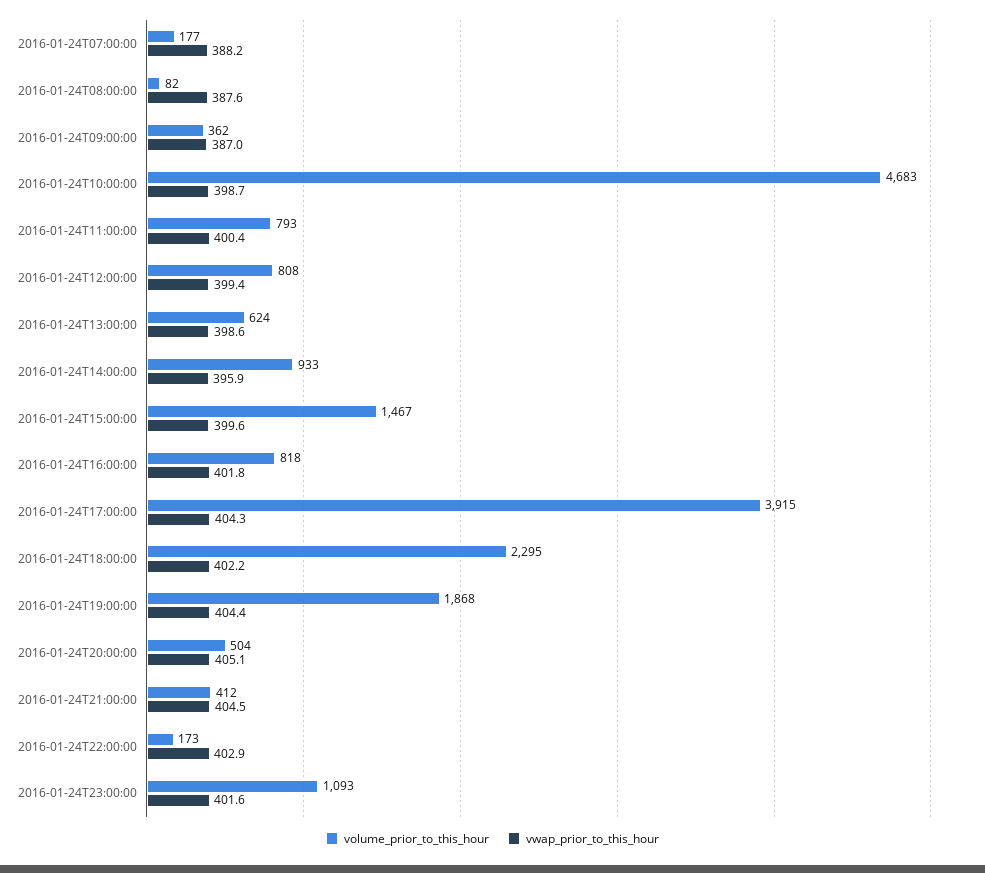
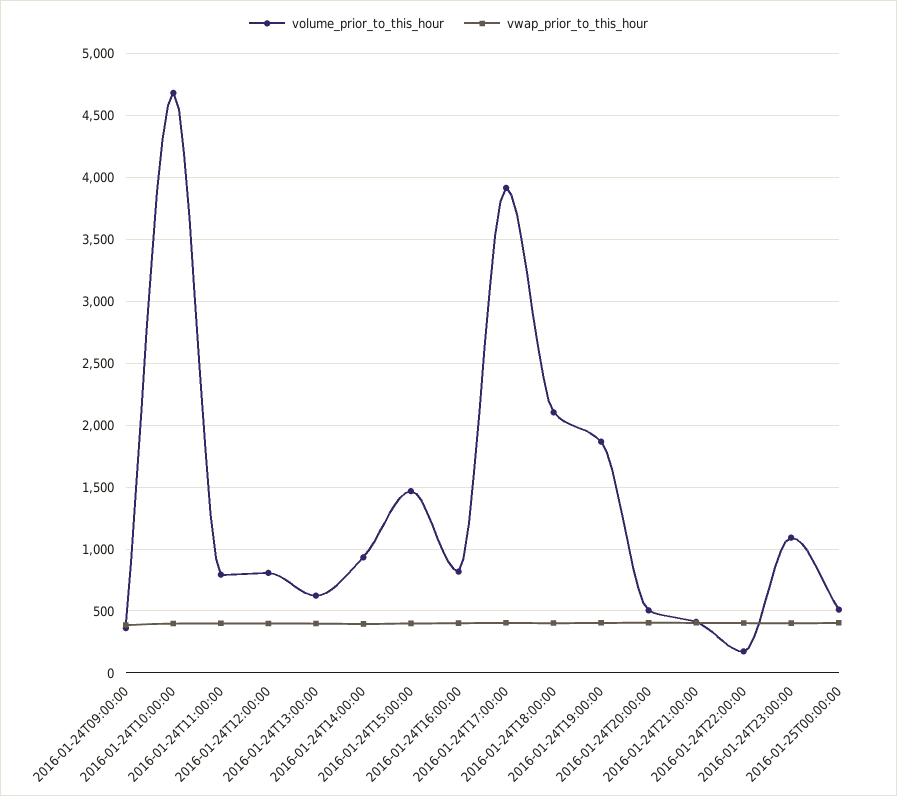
volume_prior_to_this_hour, 2016-01-24T07:00:00: 177 -> none
vwap_prior_to_this_hour, 2016-01-24T07:00:00: 388.2 -> none
volume_prior_to_this_hour, 2016-01-24T08:00:00: 82 -> none
vwap_prior_to_this_hour, 2016-01-24T08:00:00: 387.6 -> none
volume_prior_to_this_hour, 2016-01-24T18:00:00: 2295 -> 2100
volume_prior_to_this_hour, 2016-01-25T00:00:00: none -> 500
vwap_prior_to_this_hour, 2016-01-25T00:00:00: none -> 400

